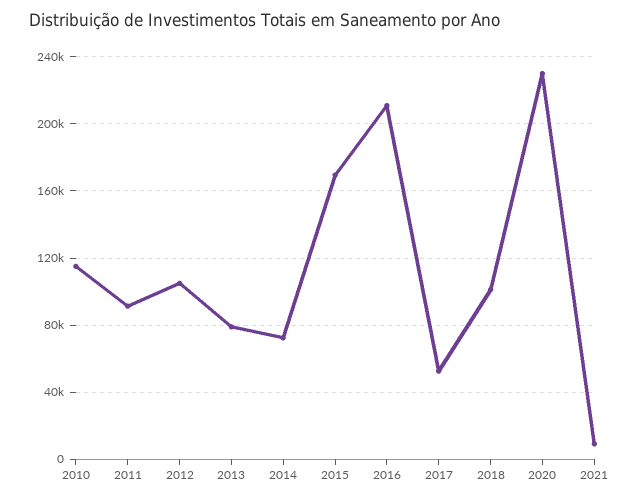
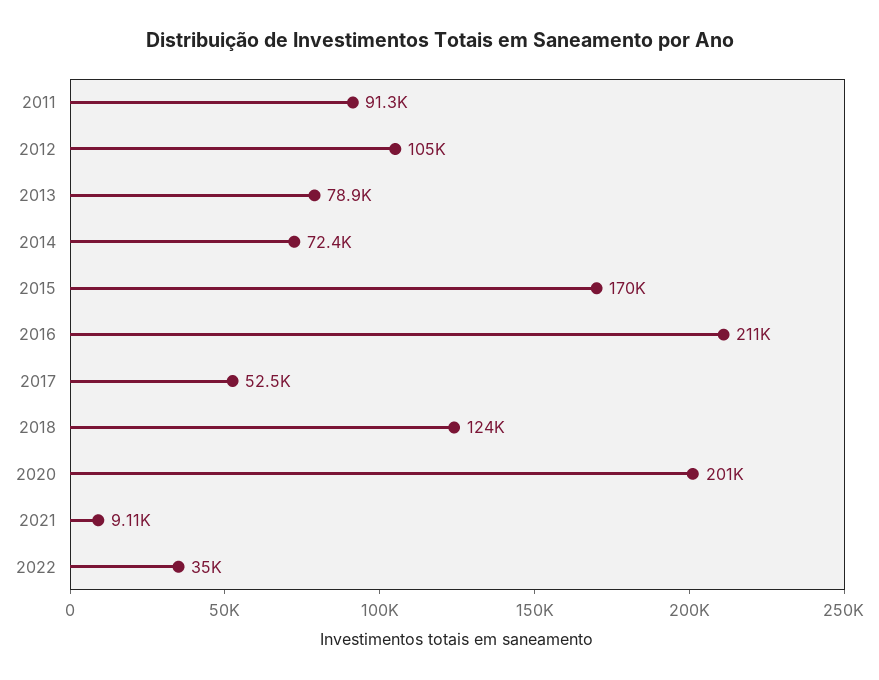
2010: 115000 -> none
2018: 100000 -> 124000
2020: 230000 -> 201000
2022: none -> 35000

